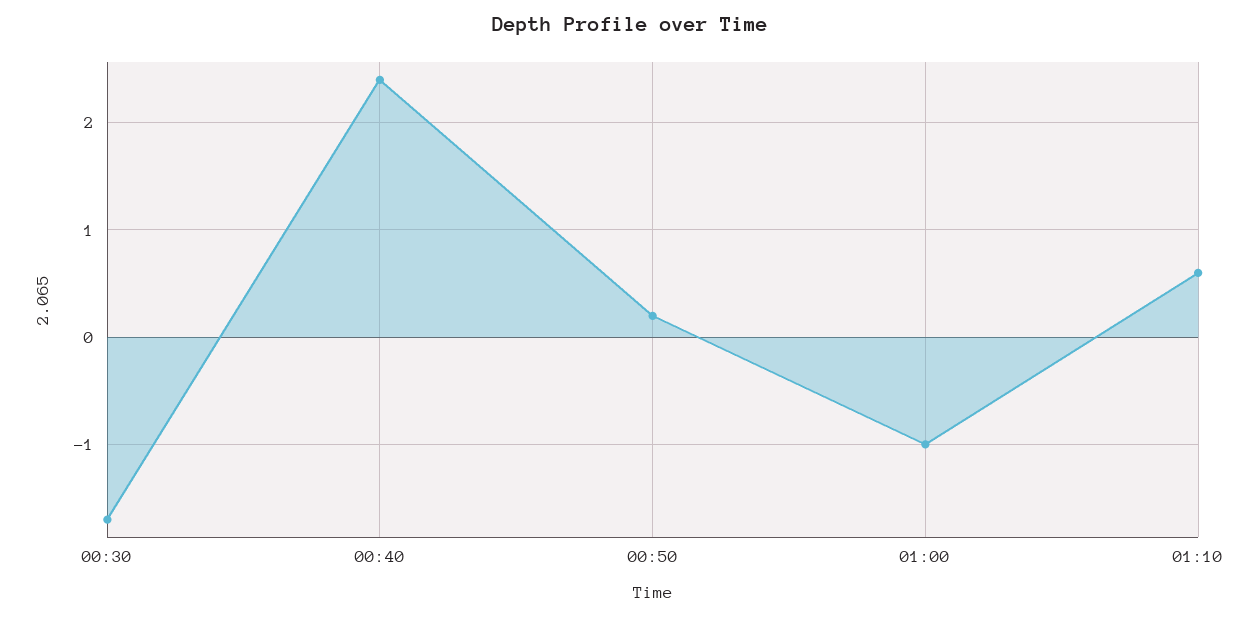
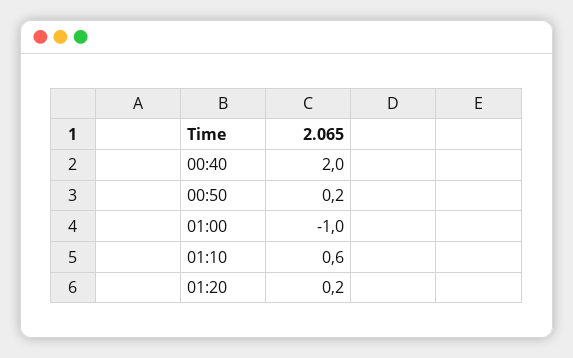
00:30: -1.7 -> none
00:40: 2.4 -> 2
01:20: none -> 0.2

